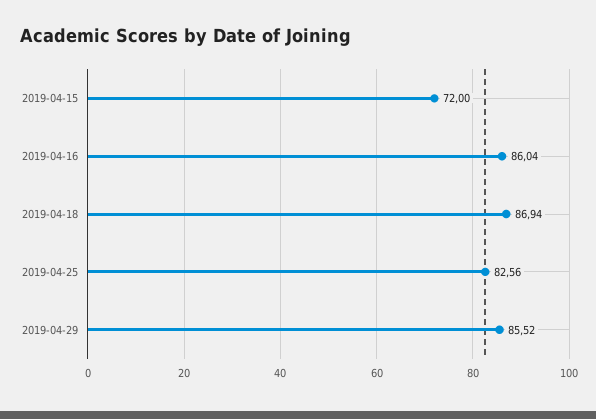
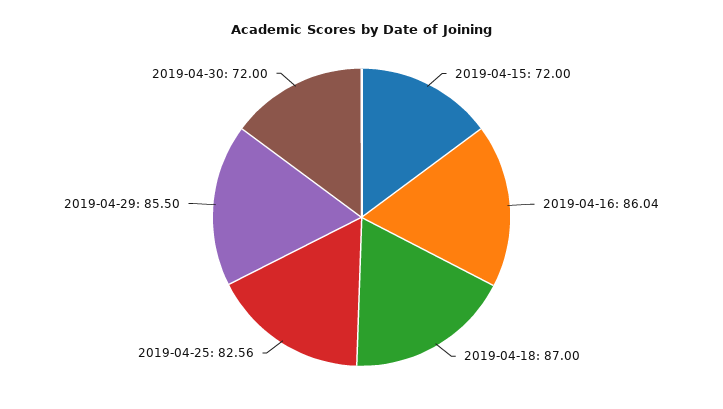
2019-04-18: 86.94 -> 87
2019-04-29: 85.52 -> 85.5
2019-04-30: none -> 72

